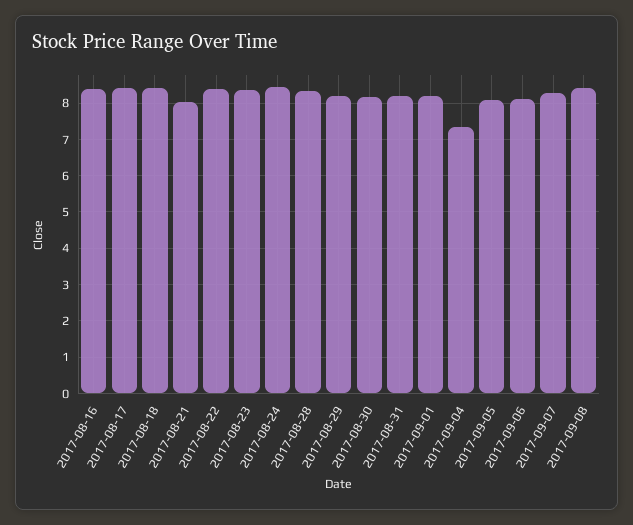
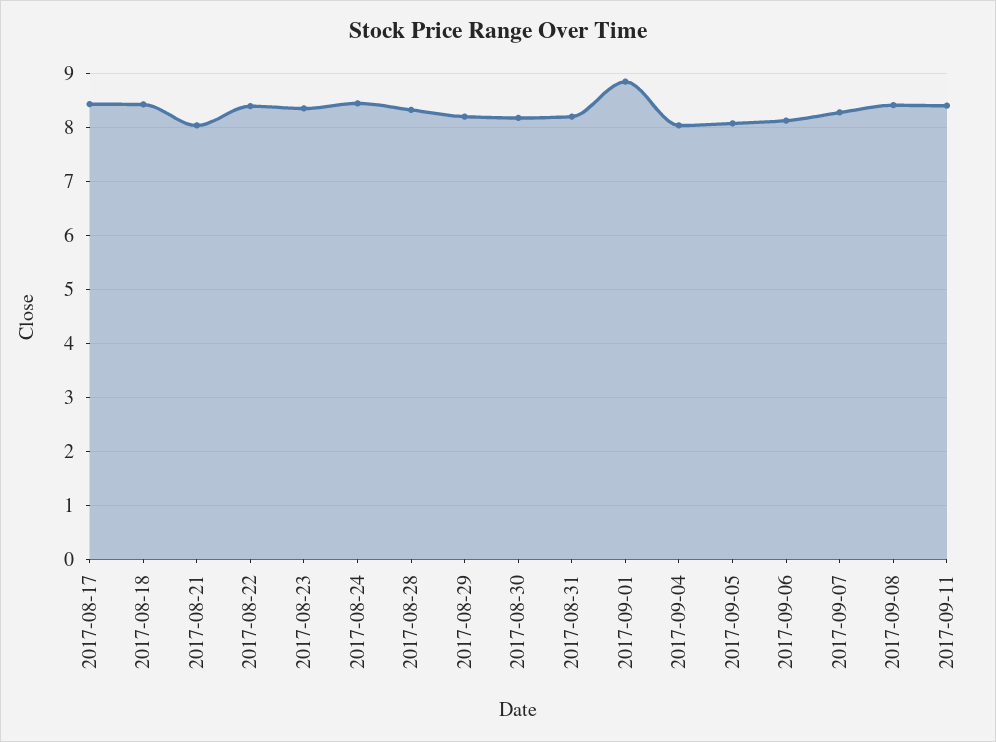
2017-08-16: 8.4 -> none
2017-09-01: 8.2 -> 8.8
2017-09-04: 7.4 -> 8
2017-09-11: none -> 8.4

